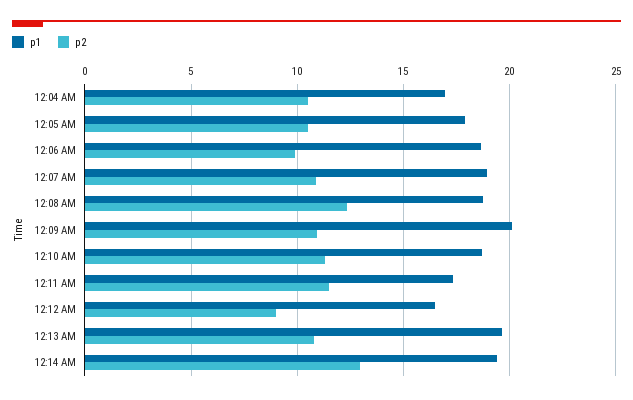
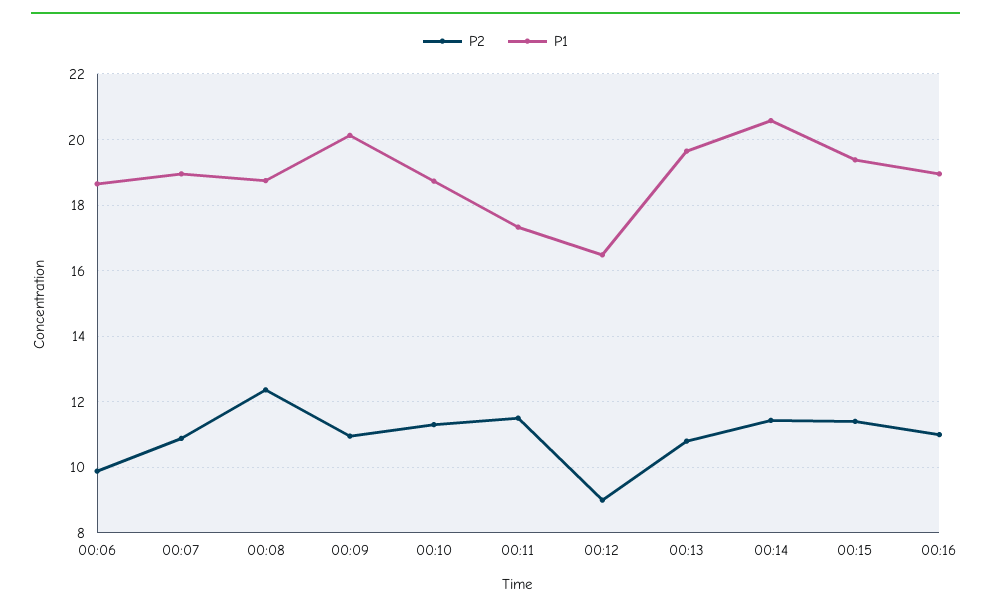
p1, 12:04 AM: 17 -> none
p2, 12:04 AM: 10.5 -> none
p1, 12:05 AM: 18 -> none
p2, 12:05 AM: 10.5 -> none
p1, 12:14 AM: 19.5 -> 20.6
p2, 12:14 AM: 13 -> 11.4
p2, 00:15: none -> 11.4
p1, 00:15: none -> 19.4
p2, 00:16: none -> 11
p1, 00:16: none -> 19

